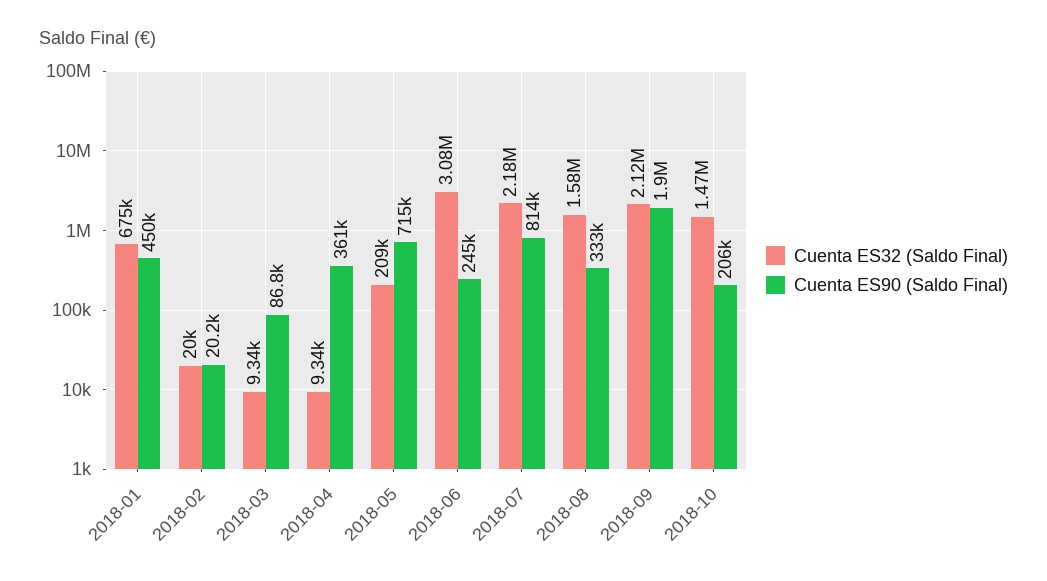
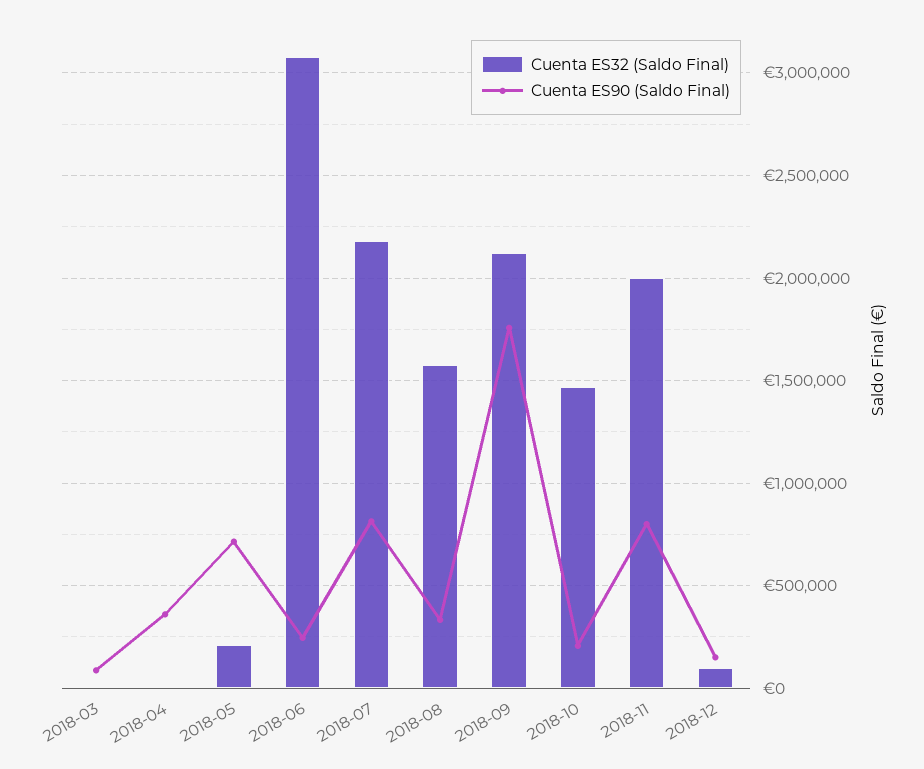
Cuenta ES32 (Saldo Final), 2018-01: 675000 -> none
Cuenta ES90 (Saldo Final), 2018-01: 450000 -> none
Cuenta ES32 (Saldo Final), 2018-02: 20000 -> none
Cuenta ES90 (Saldo Final), 2018-02: 20200 -> none
Cuenta ES90 (Saldo Final), 2018-09: 1900000 -> 1750000
Cuenta ES32 (Saldo Final), 2018-11: none -> 2000000
Cuenta ES90 (Saldo Final), 2018-11: none -> 800000
Cuenta ES32 (Saldo Final), 2018-12: none -> 100000
Cuenta ES90 (Saldo Final), 2018-12: none -> 150000

